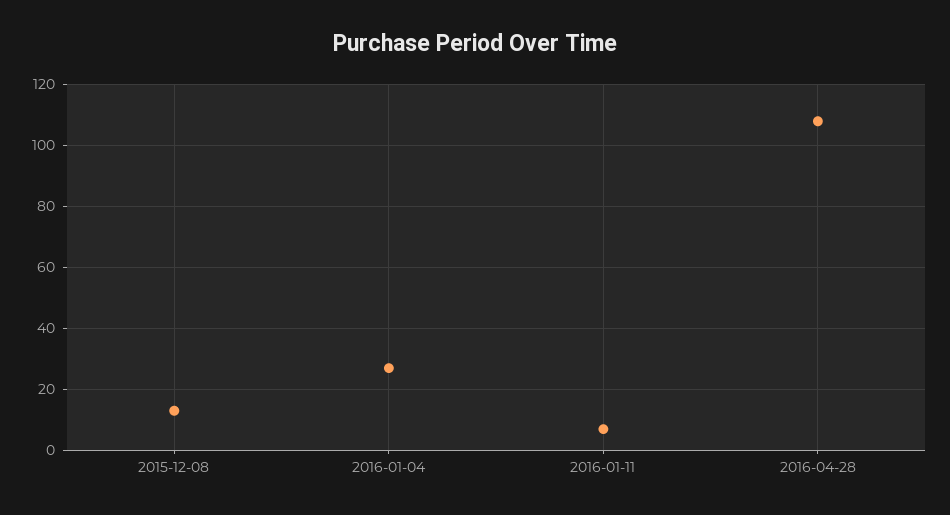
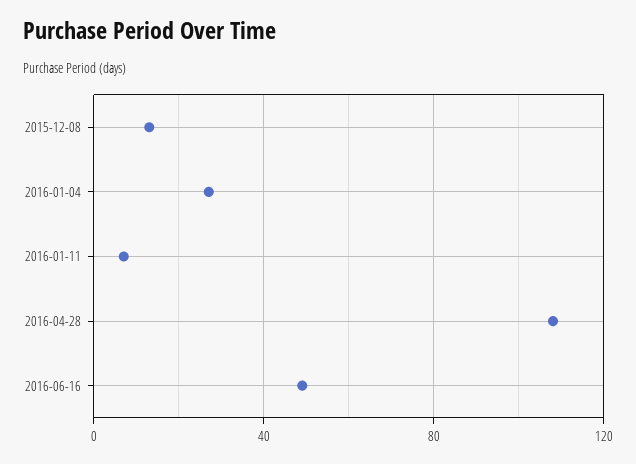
2016-06-16: none -> 50

